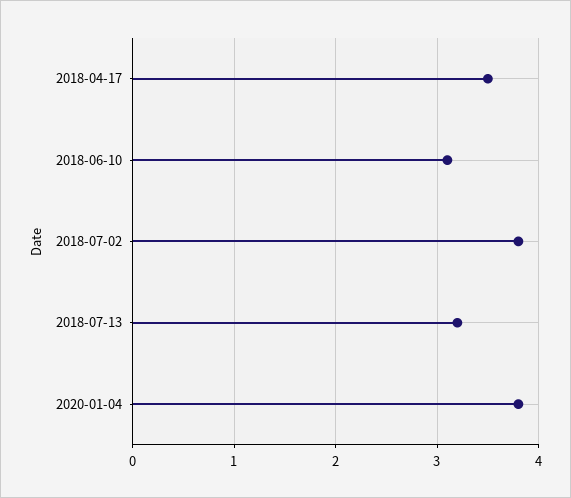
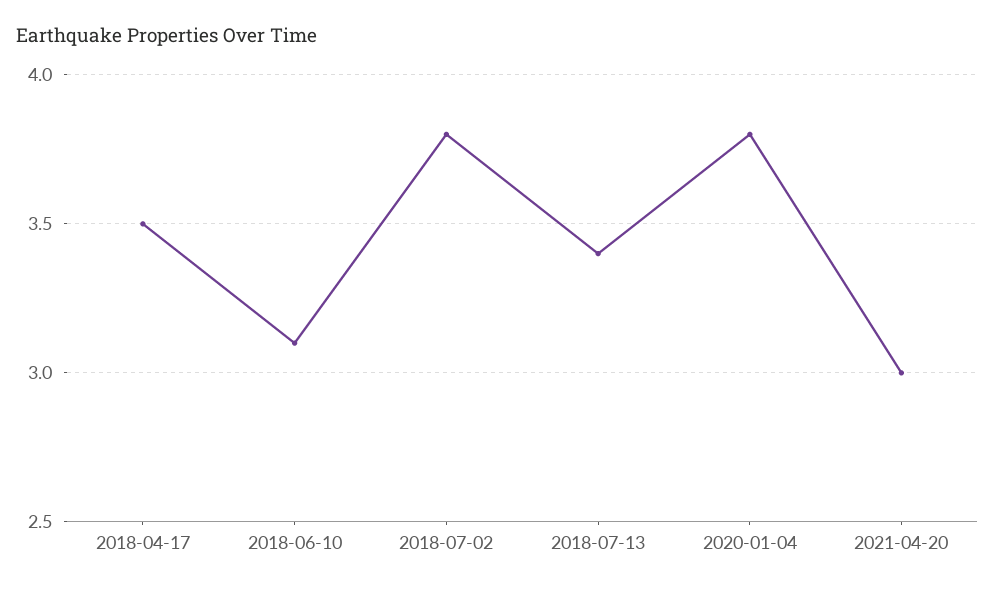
2018-07-13: 3.2 -> 3.4
2021-04-20: none -> 3

